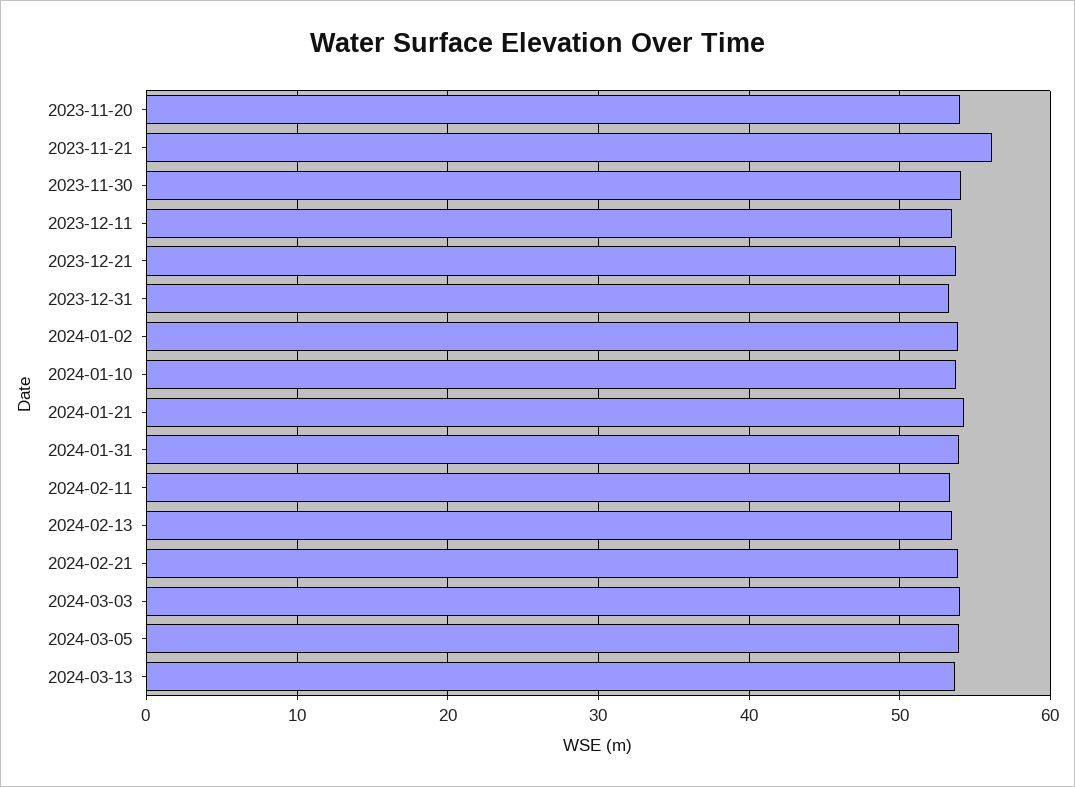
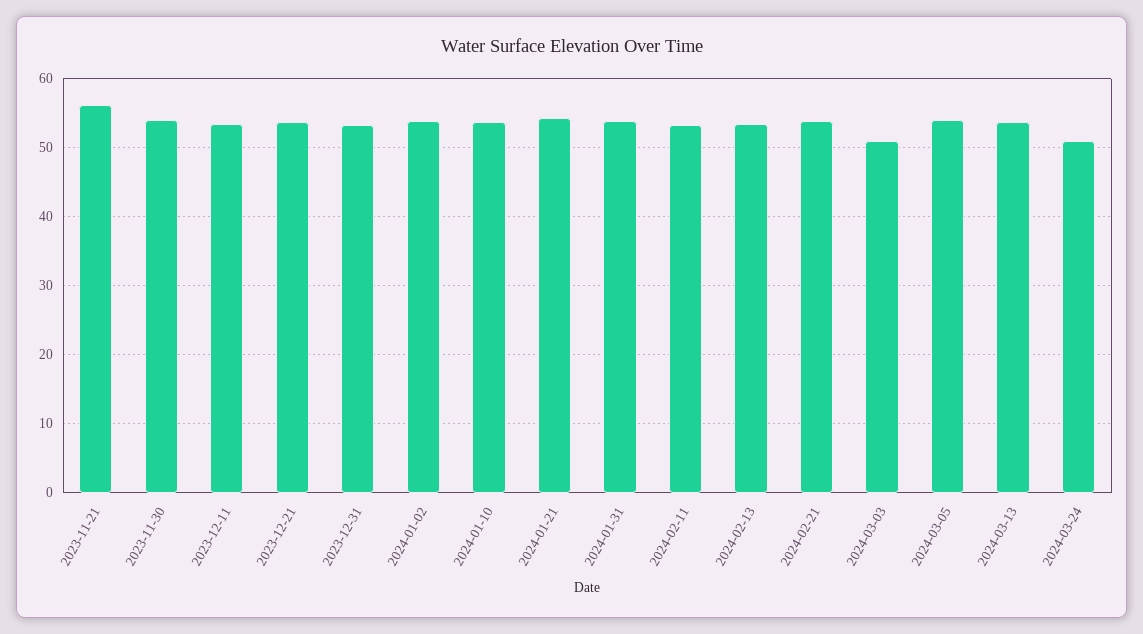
2023-11-20: 54 -> none
2024-03-03: 54 -> 51
2024-03-24: none -> 51

